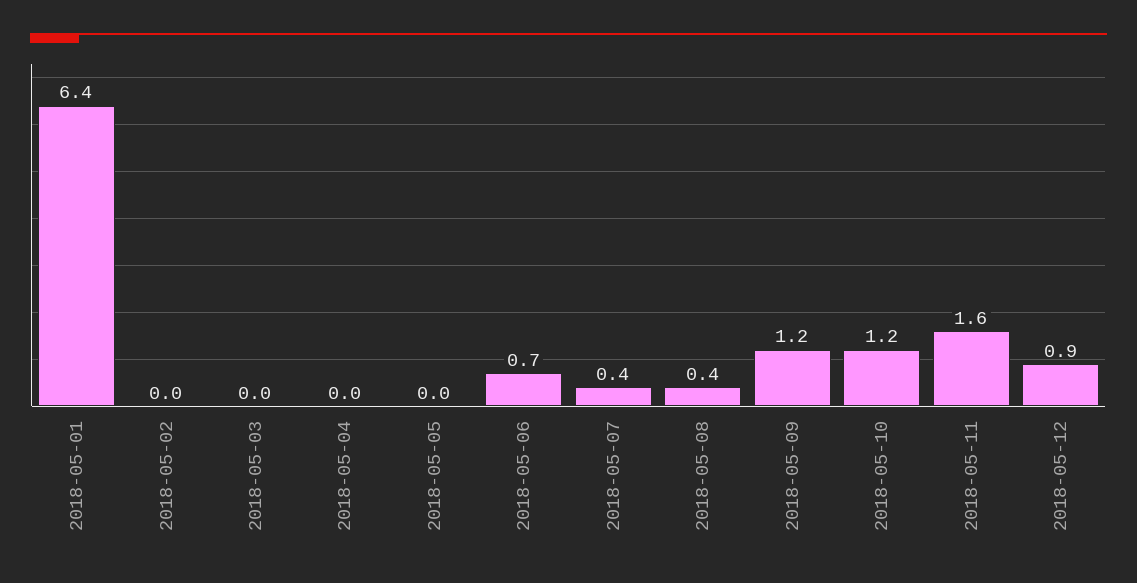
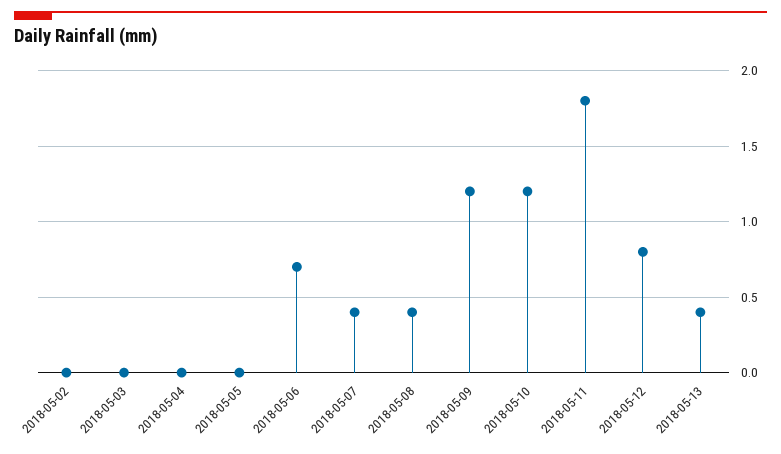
2018-05-01: 6.4 -> none
2018-05-11: 1.6 -> 1.8
2018-05-12: 0.9 -> 0.8
2018-05-13: none -> 0.4

